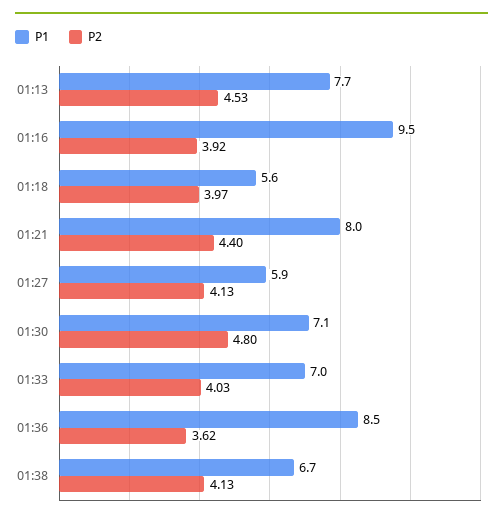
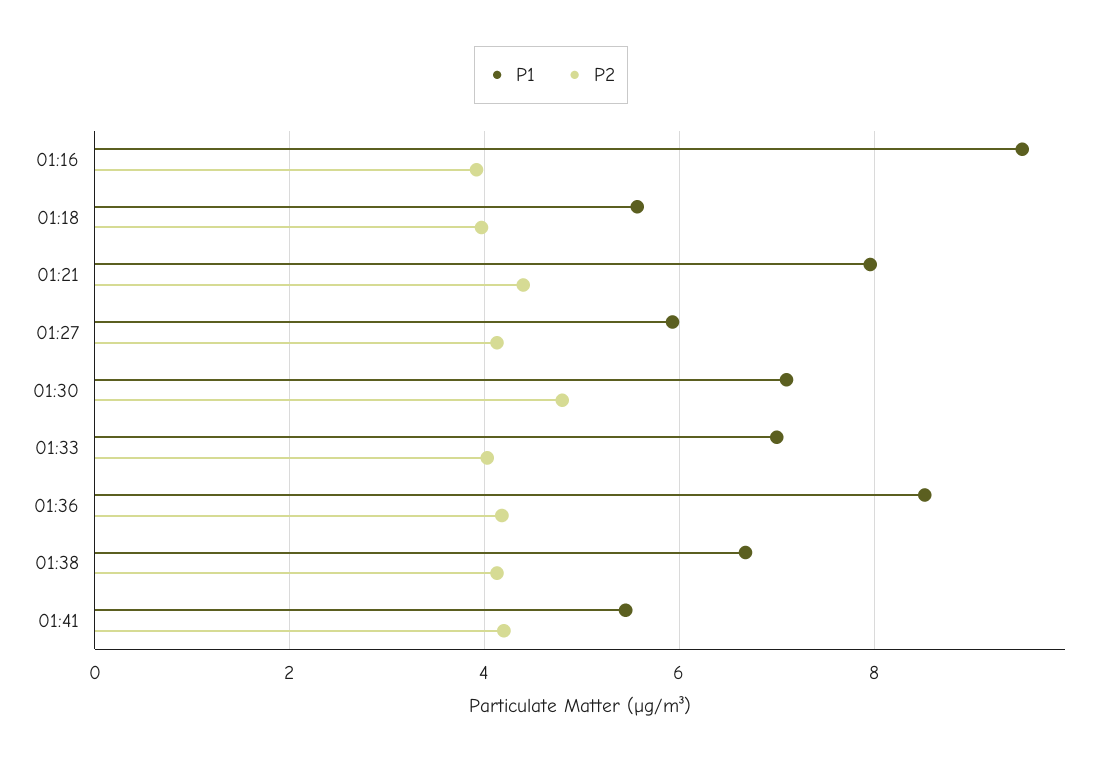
P1, 01:13: 7.7 -> none
P2, 01:13: 4.53 -> none
P2, 01:36: 3.62 -> 4.2
P1, 01:41: none -> 5.4
P2, 01:41: none -> 4.2

